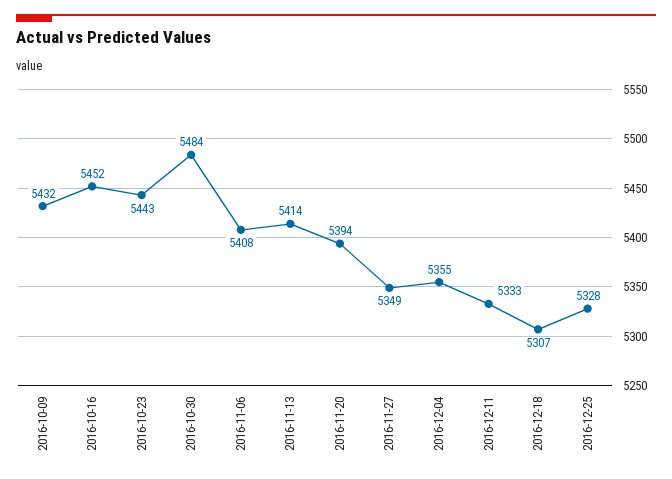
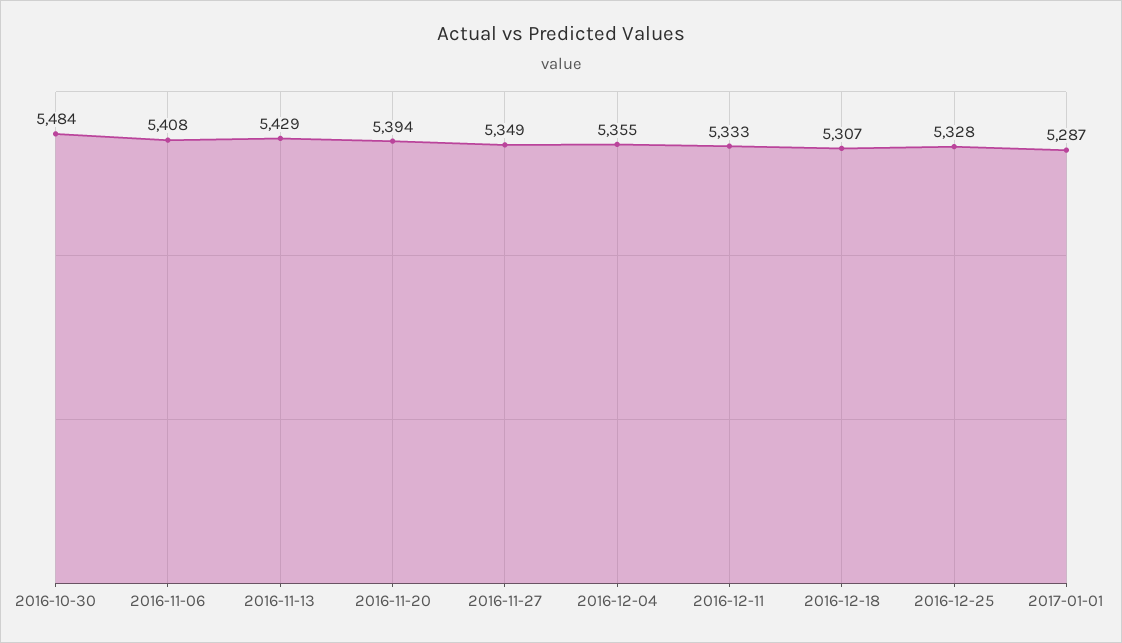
2016-10-09: 5432 -> none
2016-10-16: 5452 -> none
2016-10-23: 5443 -> none
2016-11-13: 5414 -> 5429
2017-01-01: none -> 5287

